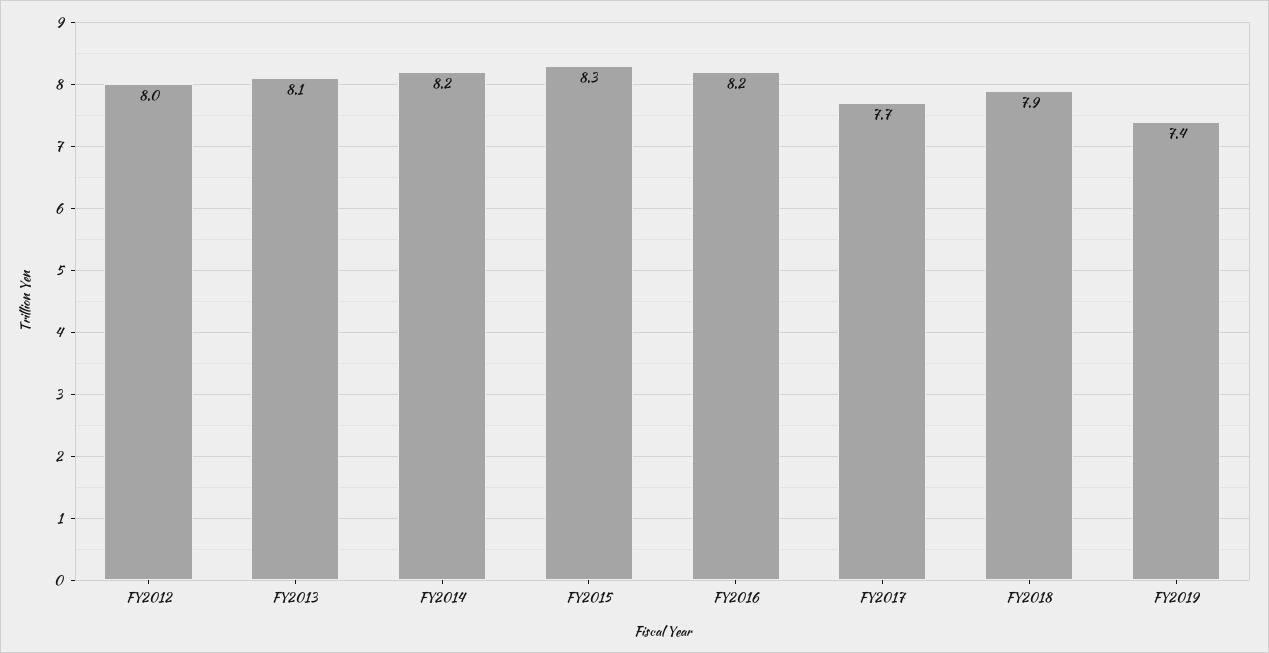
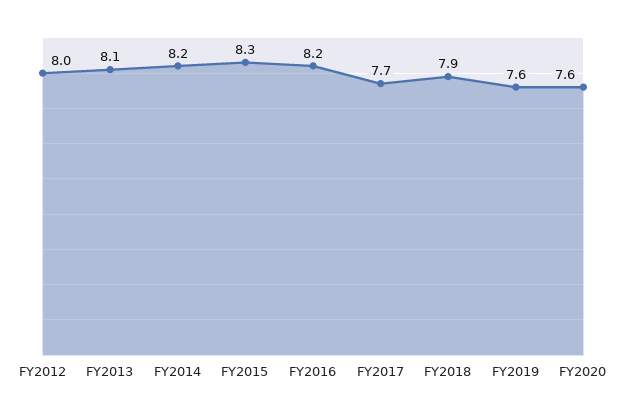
FY2019: 7.4 -> 7.6
FY2020: none -> 7.6

